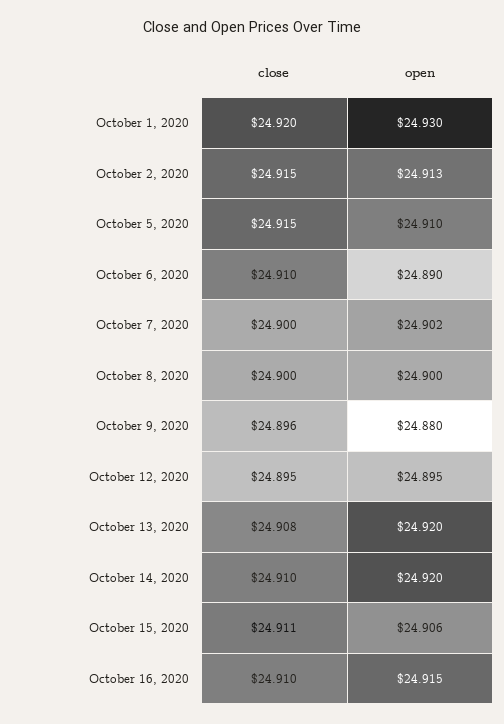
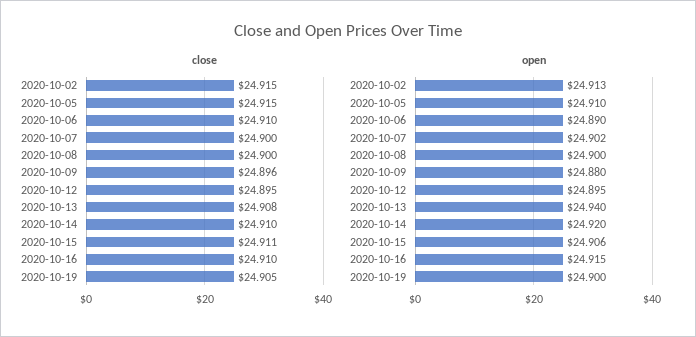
close, October 1, 2020: 24.92 -> none
open, October 1, 2020: 24.93 -> none
open, October 13, 2020: 24.92 -> 24.94
close, 2020-10-19: none -> 24.905
open, 2020-10-19: none -> 24.9

